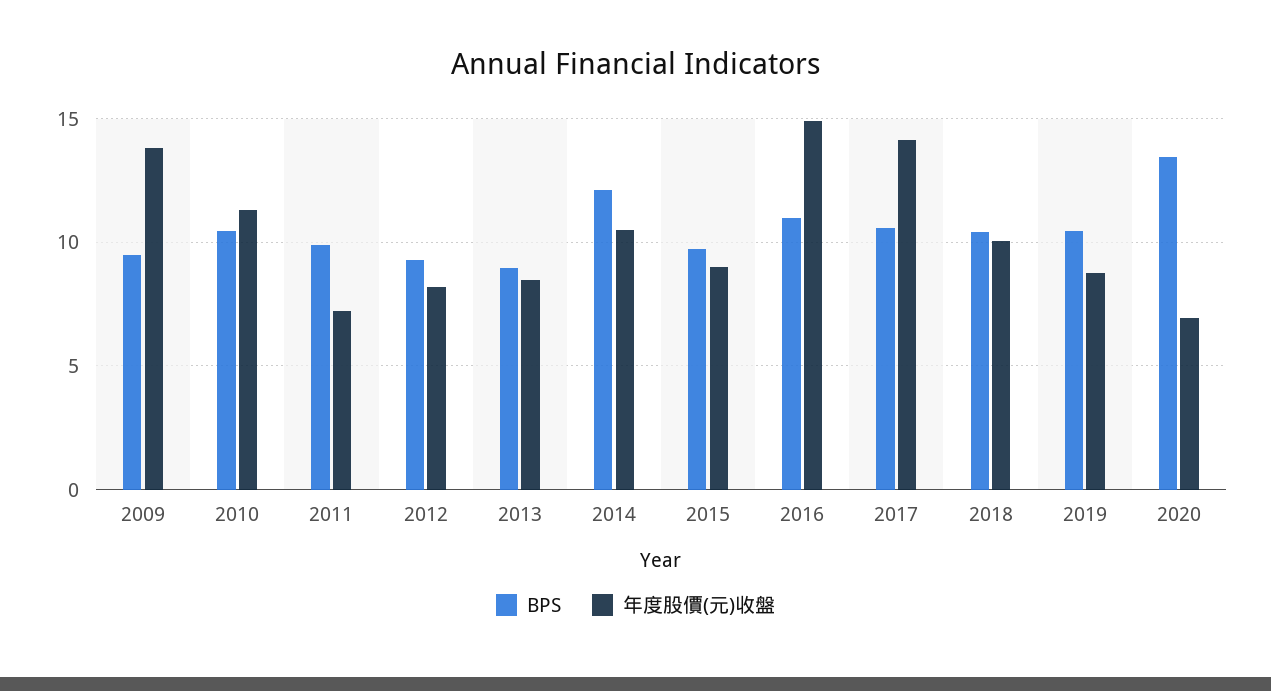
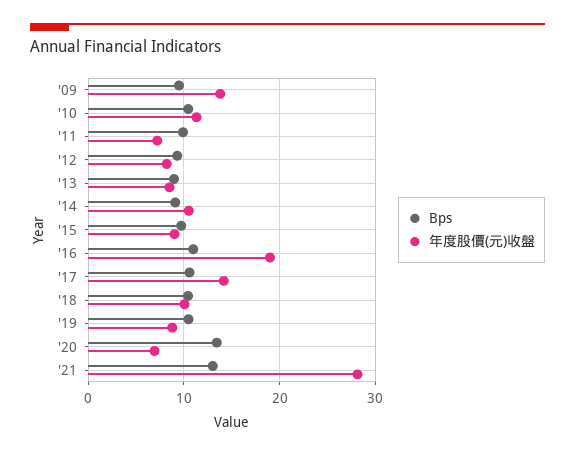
BPS, 2014: 12 -> 9
年度股價(元)收盤, 2016: 15 -> 19
BPS, '21: none -> 13
年度股價(元)收盤, '21: none -> 28

